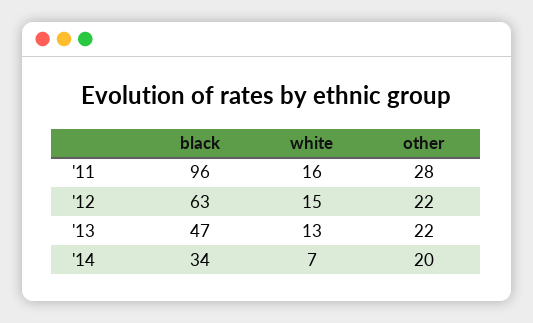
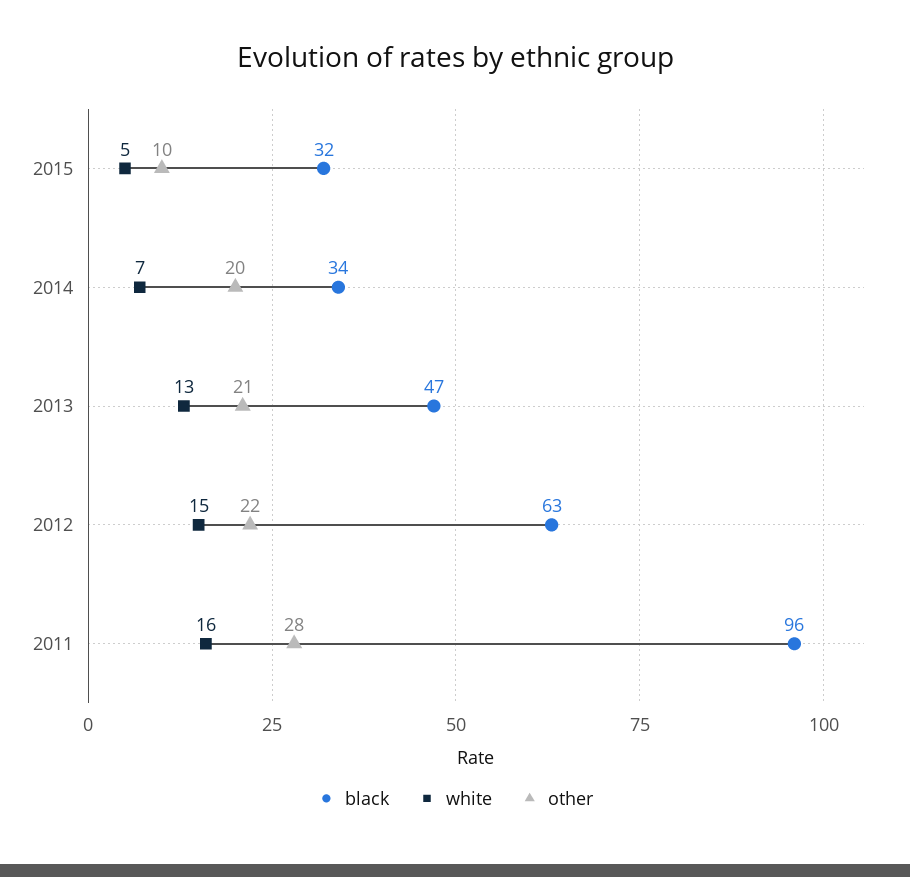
other, '13: 22 -> 21
black, 2015: none -> 32
white, 2015: none -> 5
other, 2015: none -> 10

